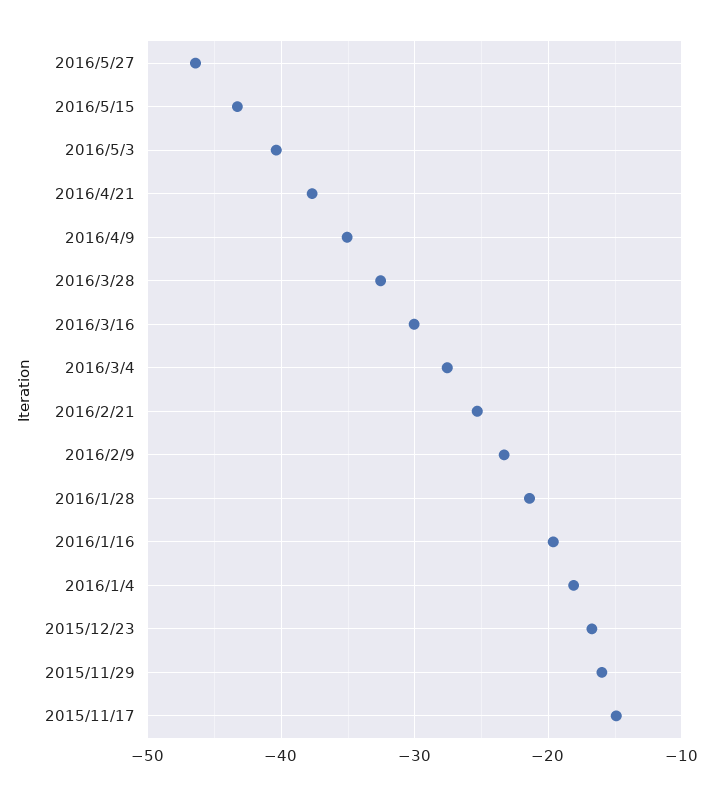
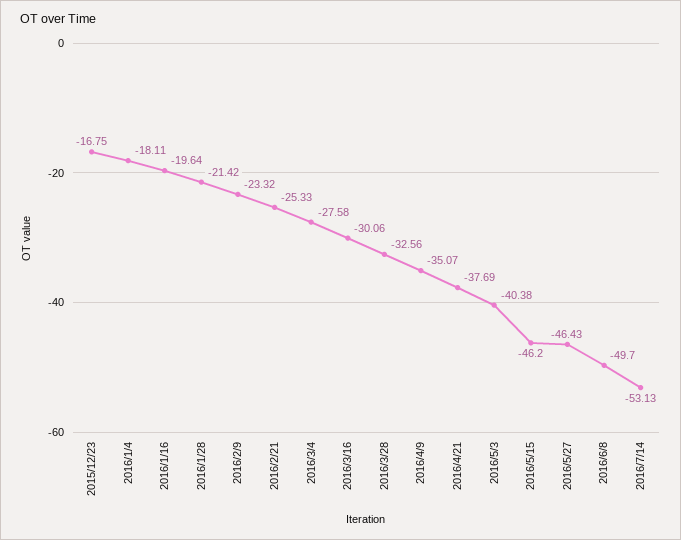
2016/5/15: -43 -> -46.2
2015/11/29: -16 -> none
2015/11/17: -15 -> none
2016/6/8: none -> -49.7
2016/7/14: none -> -53.13

